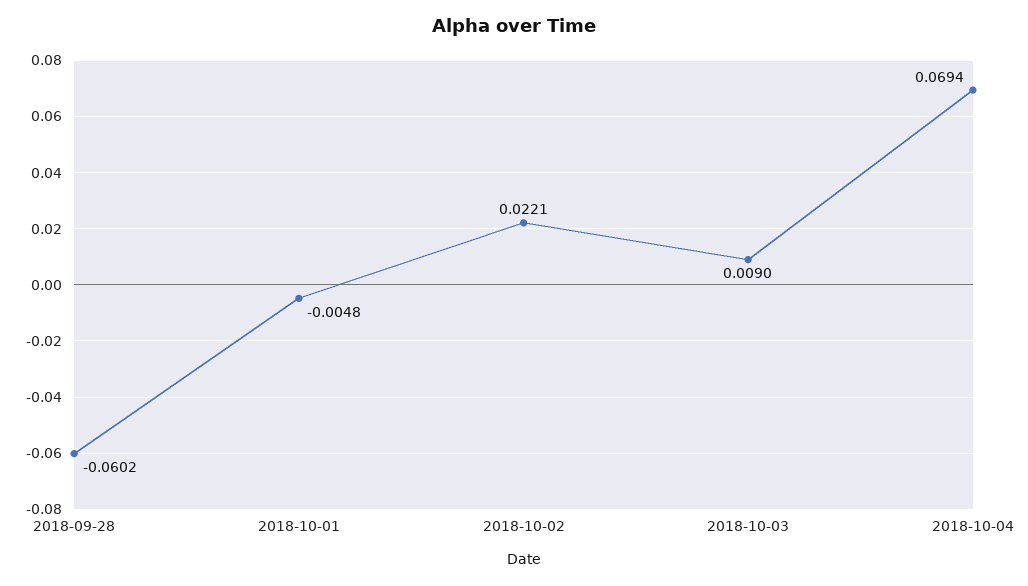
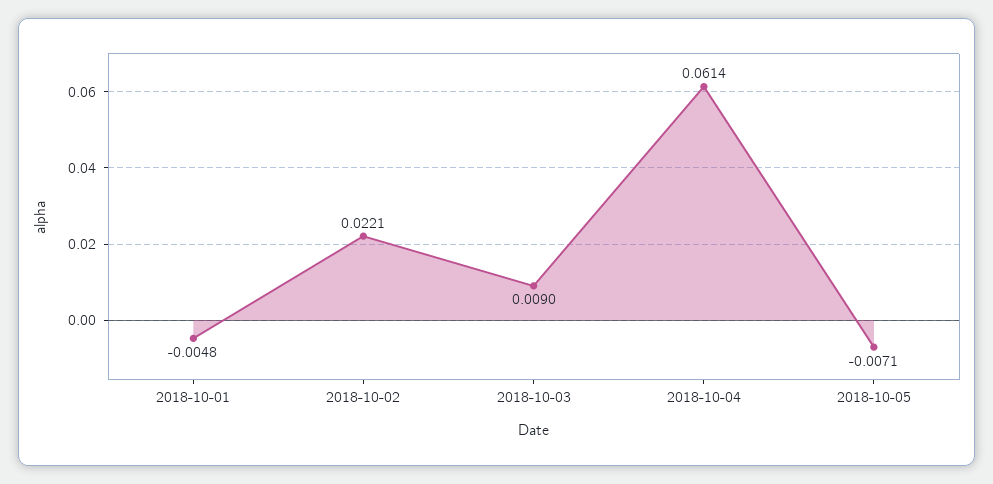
2018-09-28: -0.0602 -> none
2018-10-04: 0.0694 -> 0.0614
2018-10-05: none -> -0.0071

